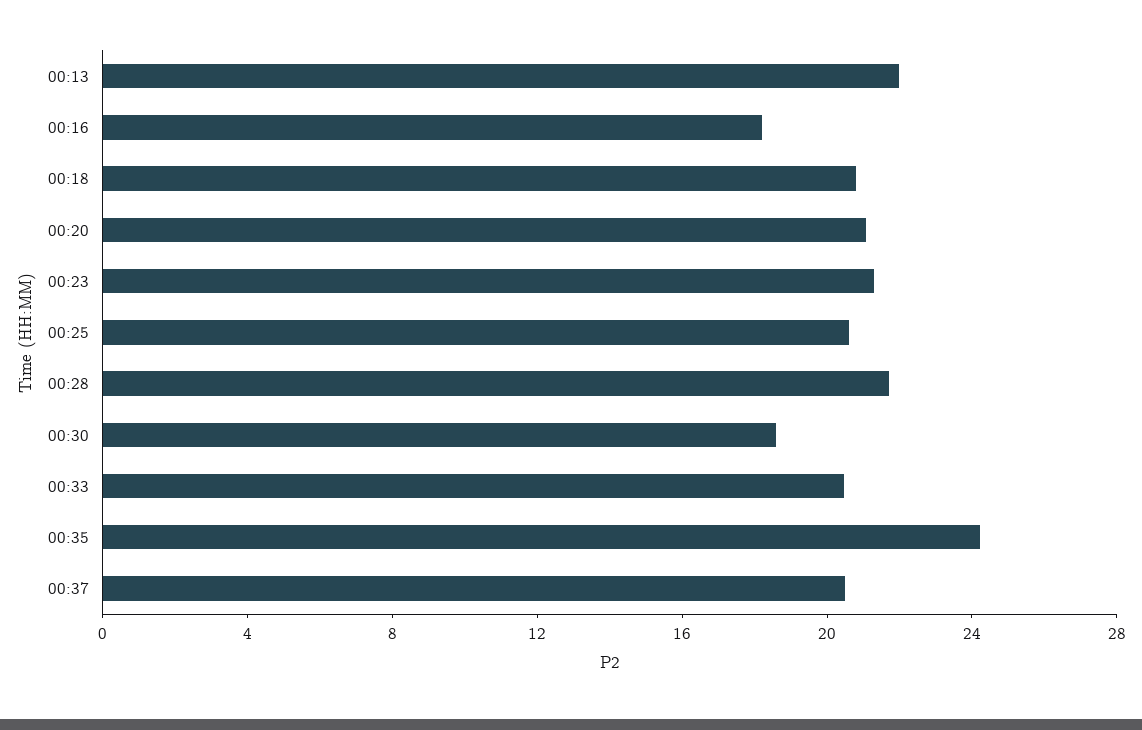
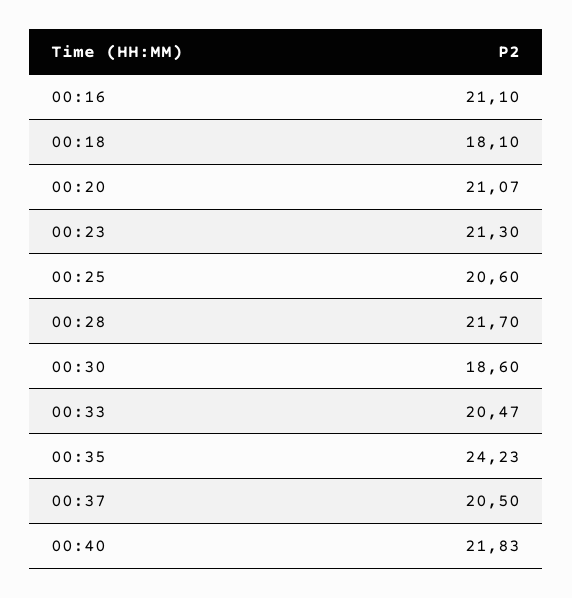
00:13: 22 -> none
00:16: 18 -> 21.1
00:18: 21 -> 18.1
00:40: none -> 21.83

